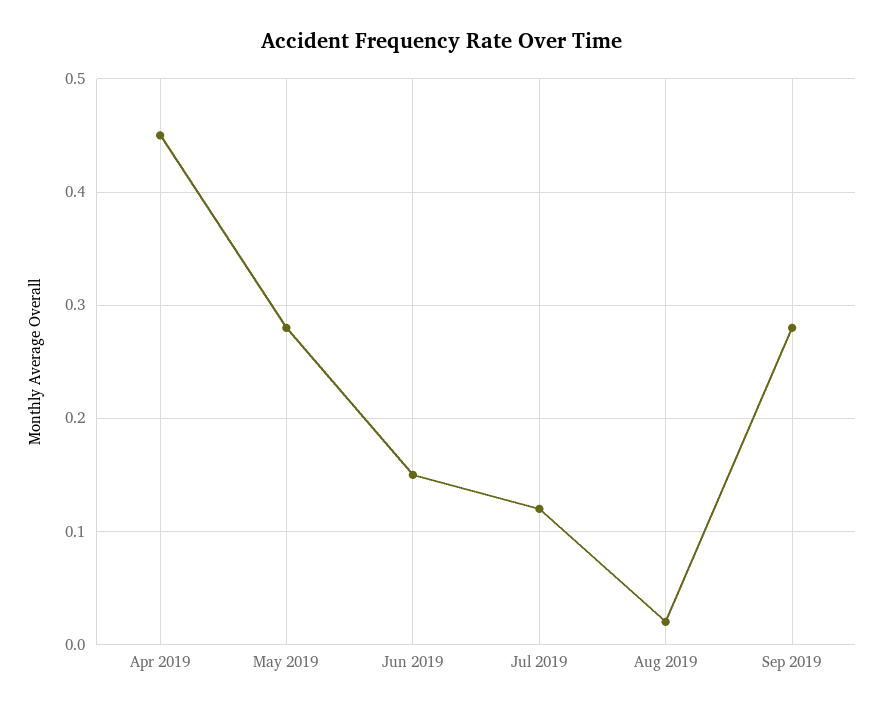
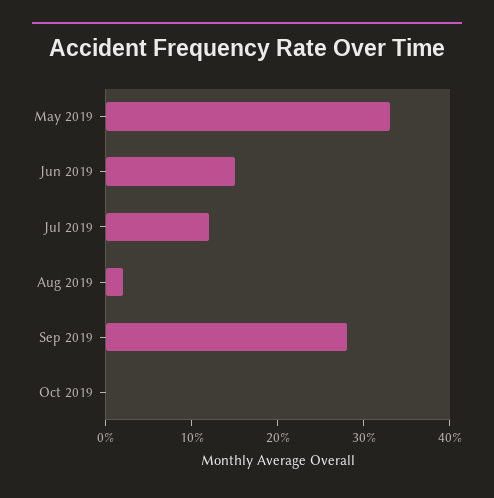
Apr 2019: 0.45 -> none
May 2019: 0.28 -> 0.33
Oct 2019: none -> 0

